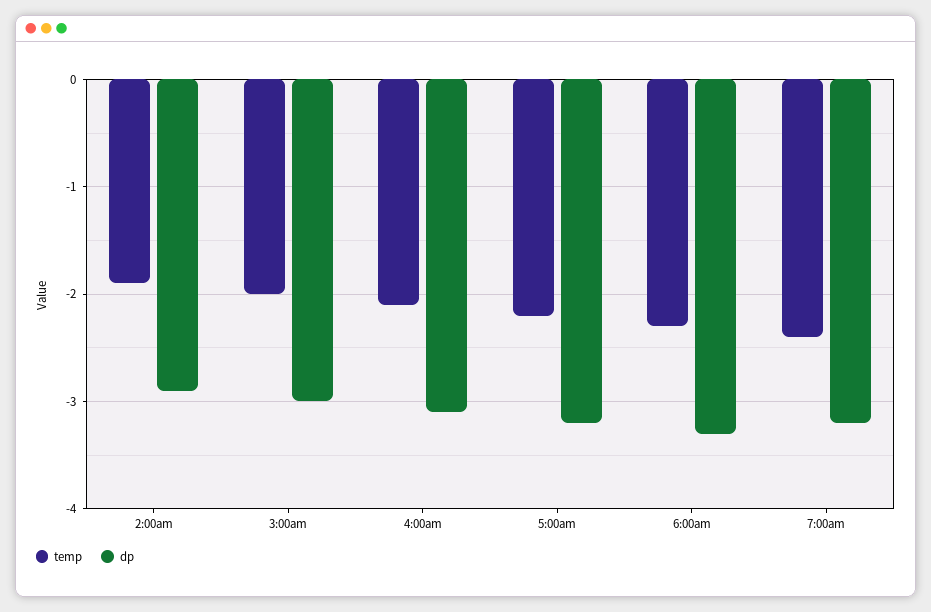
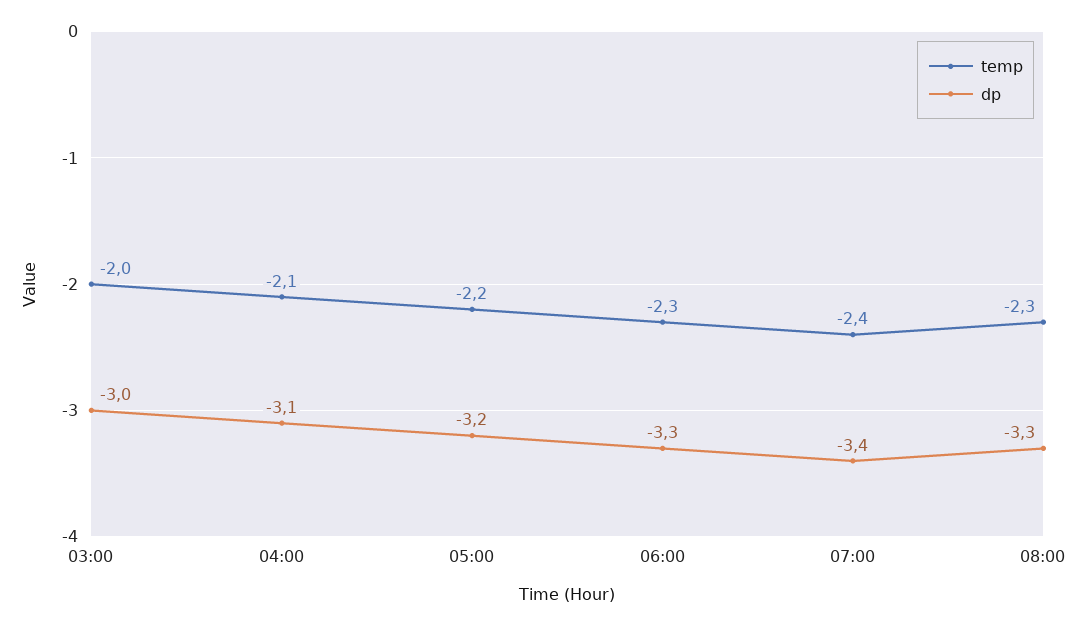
temp, 2:00am: -1.9 -> none
dp, 2:00am: -2.9 -> none
dp, 7:00am: -3.2 -> -3.4
temp, 08:00: none -> -2.3
dp, 08:00: none -> -3.3

